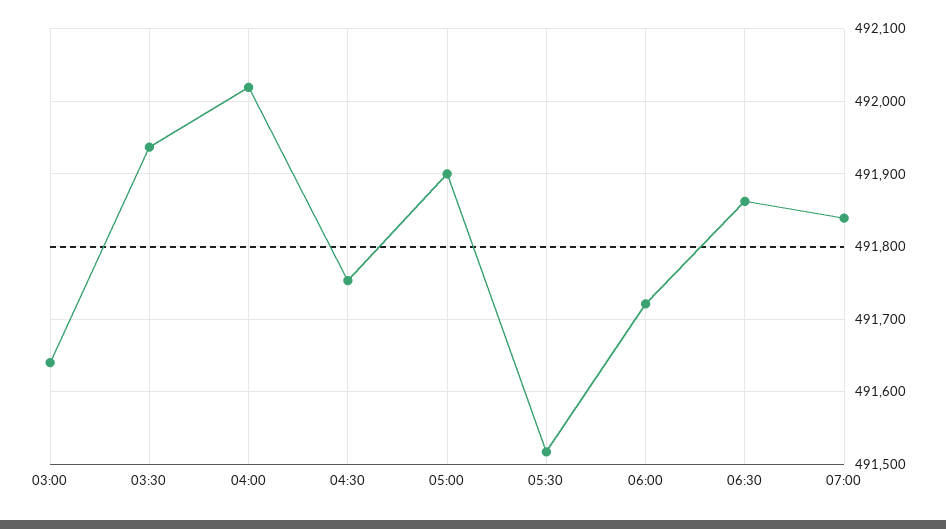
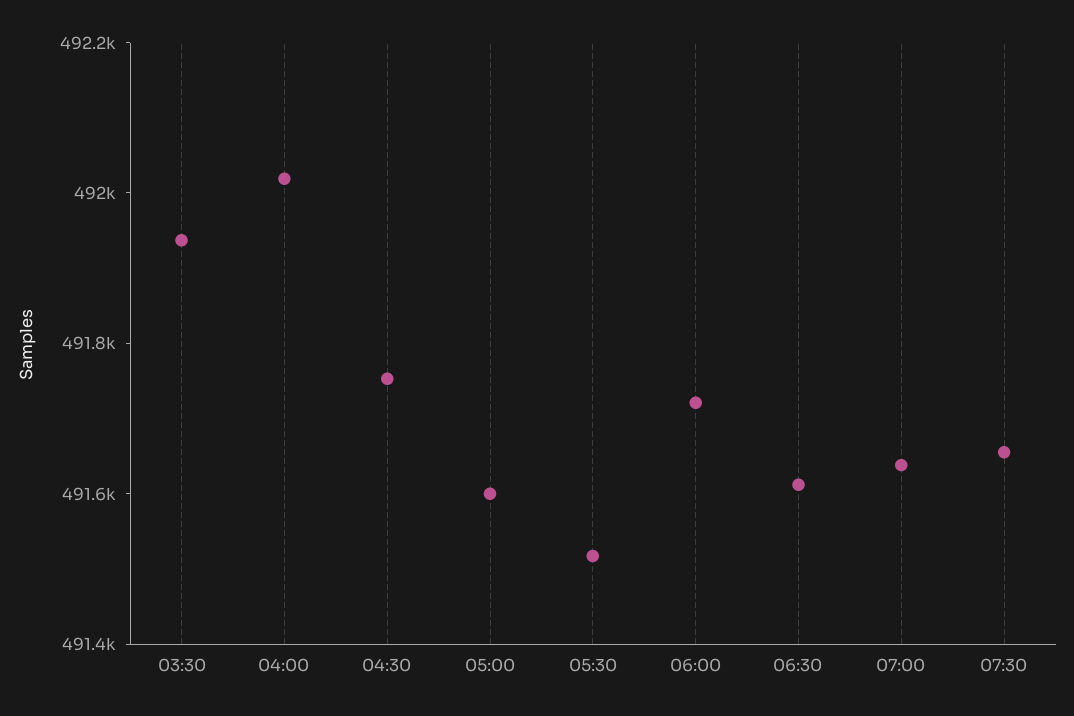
03:00: 491640 -> none
05:00: 491900 -> 491600
06:30: 491860 -> 491600
07:00: 491840 -> 491650
07:30: none -> 491650

